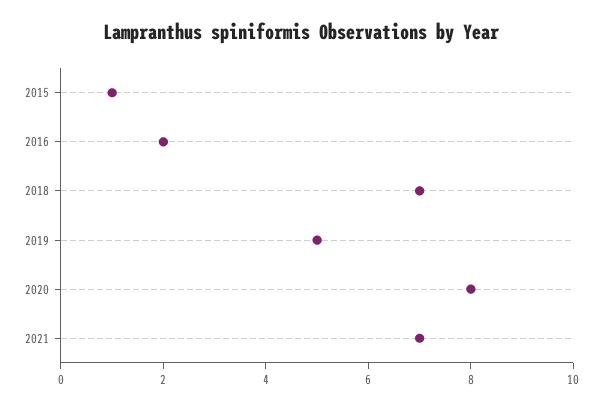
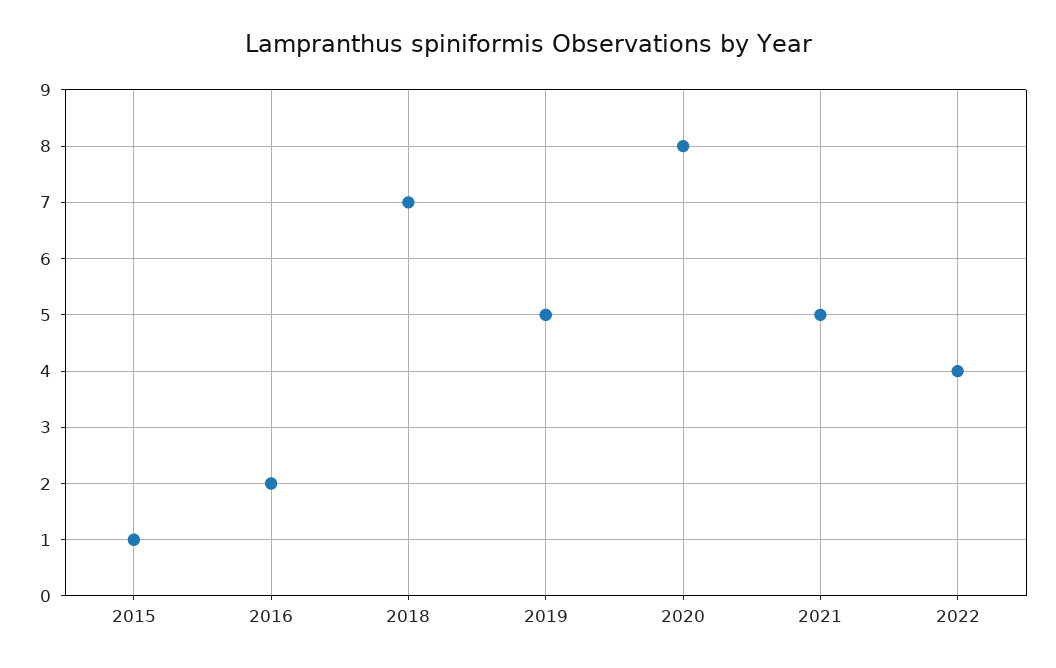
2021: 7 -> 5
2022: none -> 4

